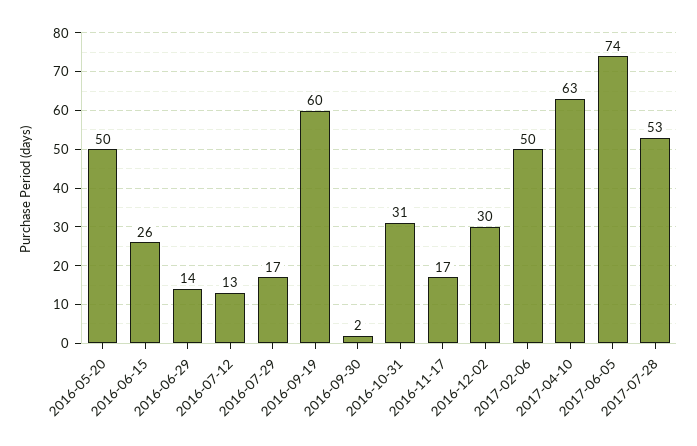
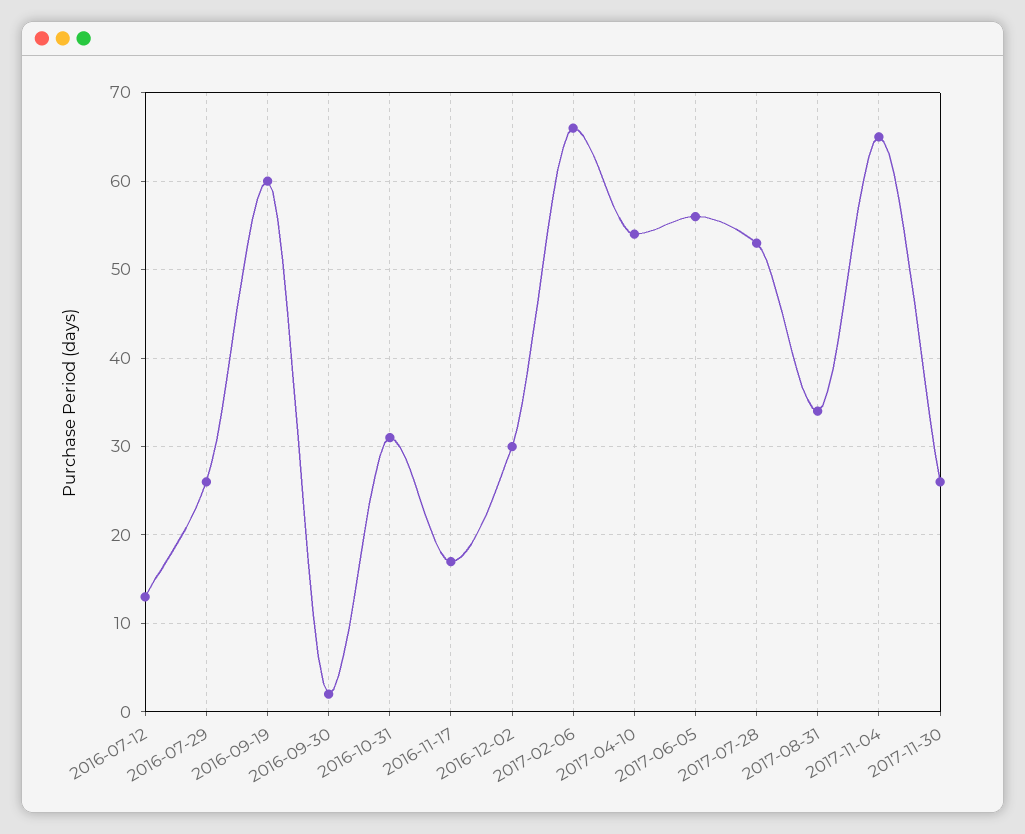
2016-05-20: 50 -> none
2016-06-15: 26 -> none
2016-06-29: 14 -> none
2016-07-29: 17 -> 26
2017-02-06: 50 -> 66
2017-04-10: 63 -> 54
2017-06-05: 74 -> 56
2017-08-31: none -> 34
2017-11-04: none -> 65
2017-11-30: none -> 26

